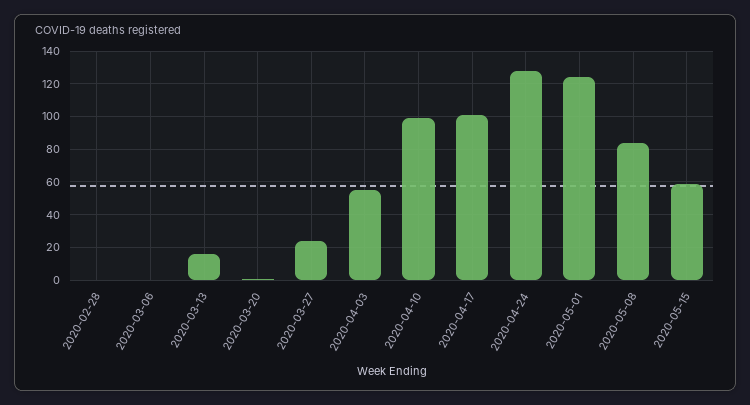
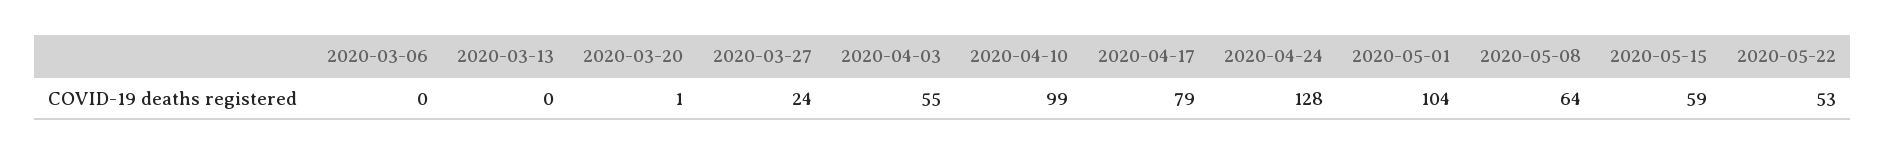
2020-02-28: 0 -> none
2020-03-13: 15 -> 0
2020-04-17: 100 -> 79
2020-05-01: 125 -> 104
2020-05-08: 85 -> 64
2020-05-22: none -> 53

